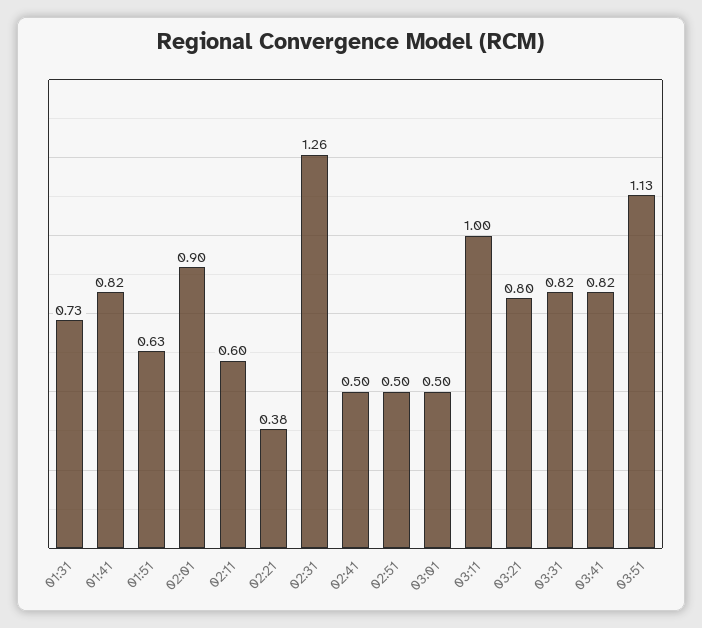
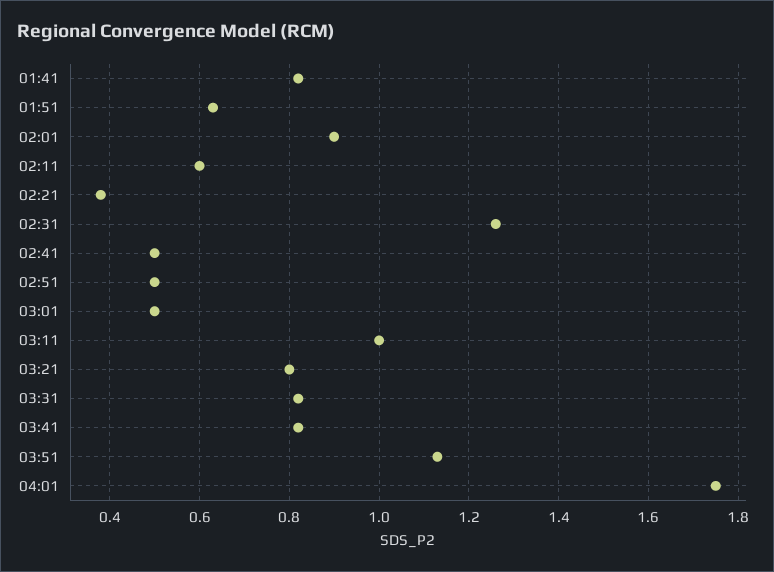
01:31: 0.73 -> none
04:01: none -> 1.75

